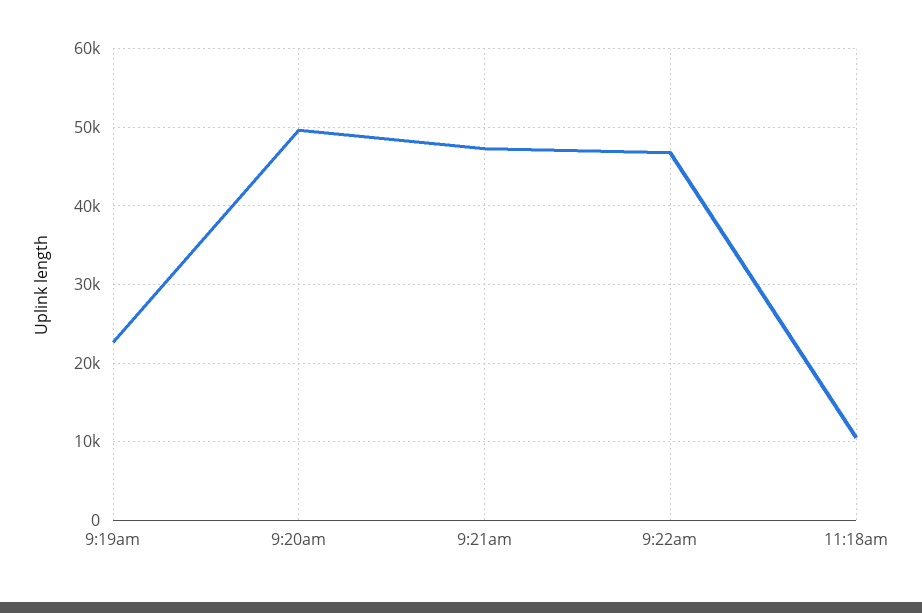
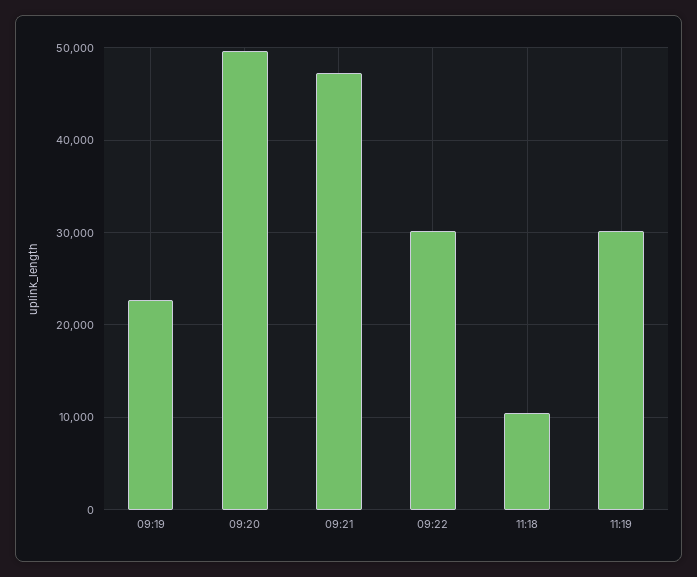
9:22am: 47000 -> 30000
11:19: none -> 30000

